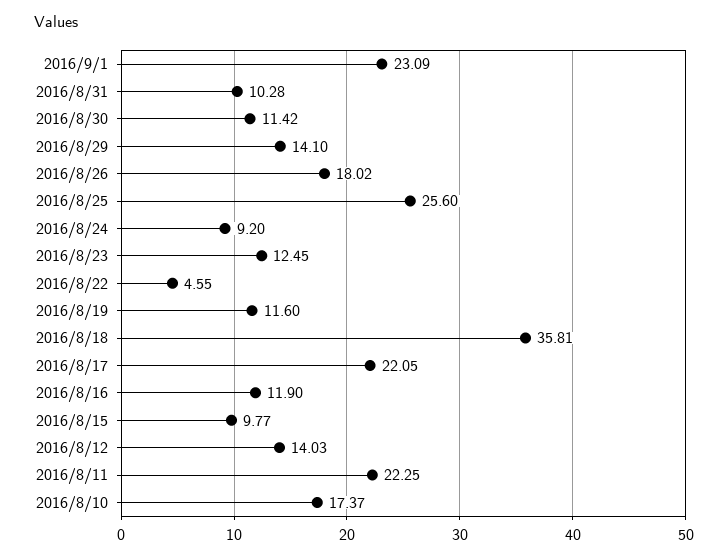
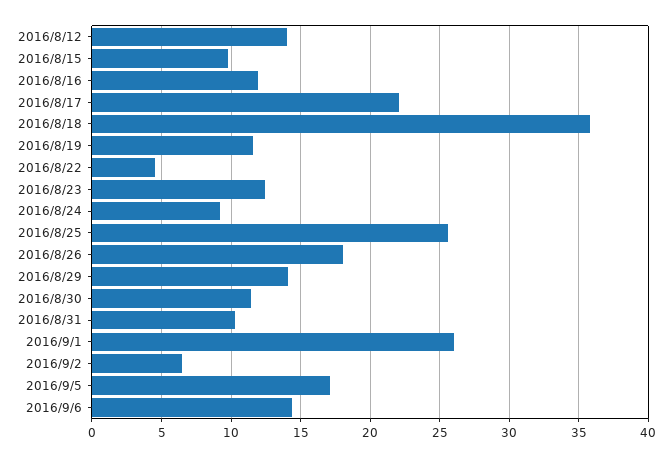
2016/9/1: 23.09 -> 26
2016/8/11: 22.25 -> none
2016/8/10: 17.37 -> none
2016/9/2: none -> 6.5
2016/9/5: none -> 17
2016/9/6: none -> 14.5

